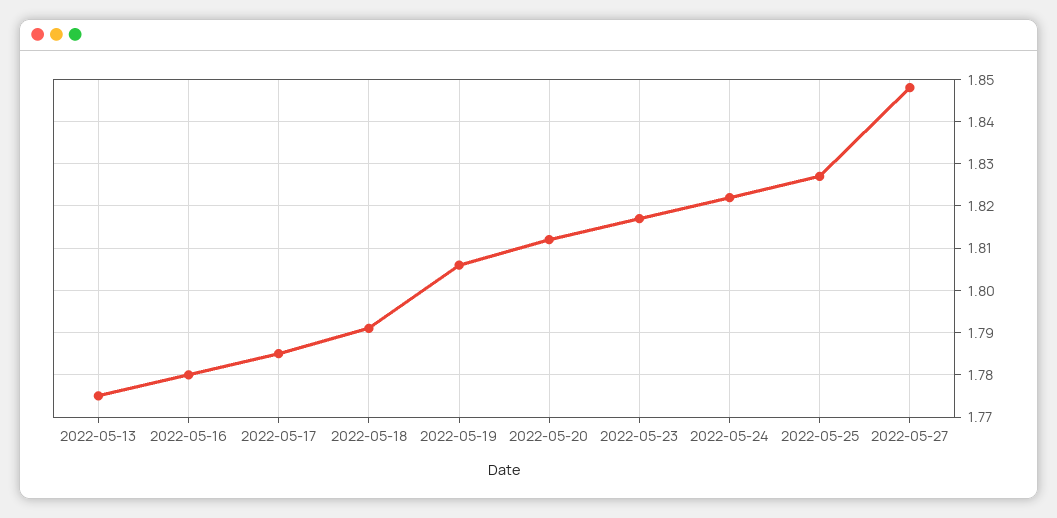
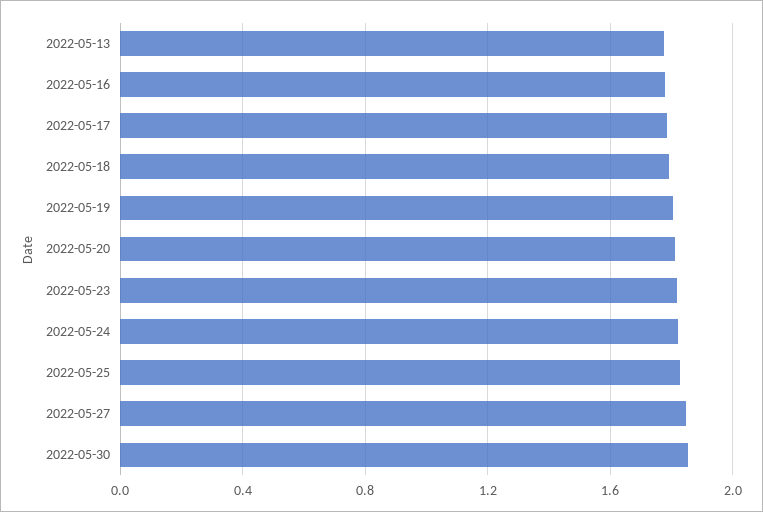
2022-05-30: none -> 1.85

